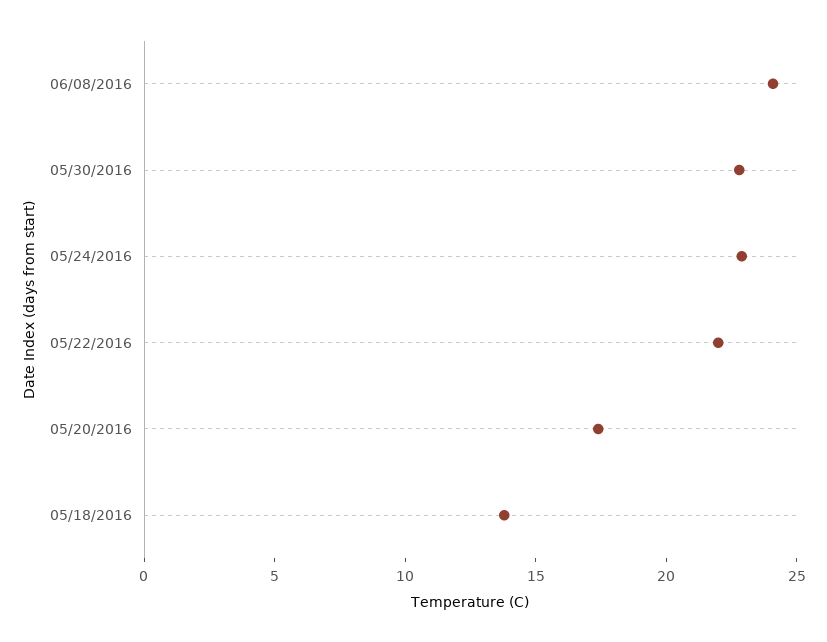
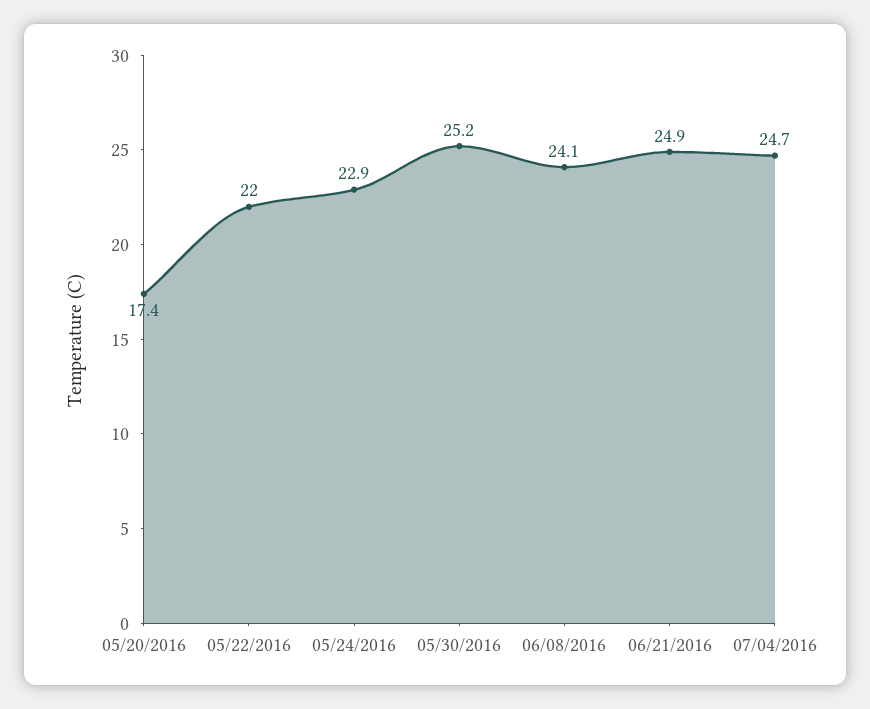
05/30/2016: 23 -> 25.2
05/18/2016: 14 -> none
06/21/2016: none -> 24.9
07/04/2016: none -> 24.7

